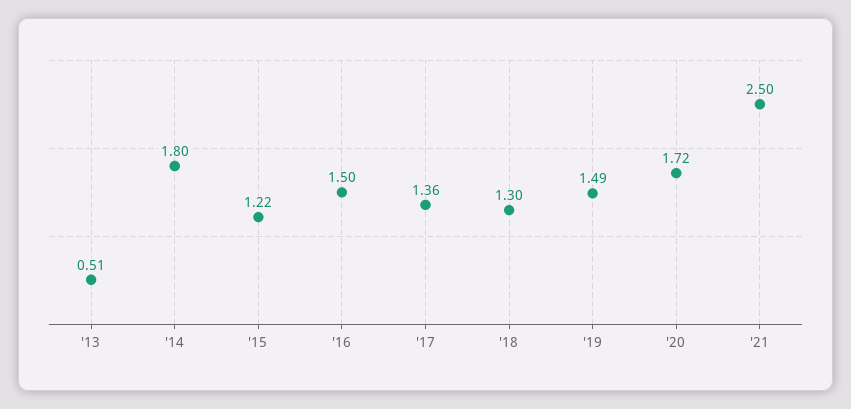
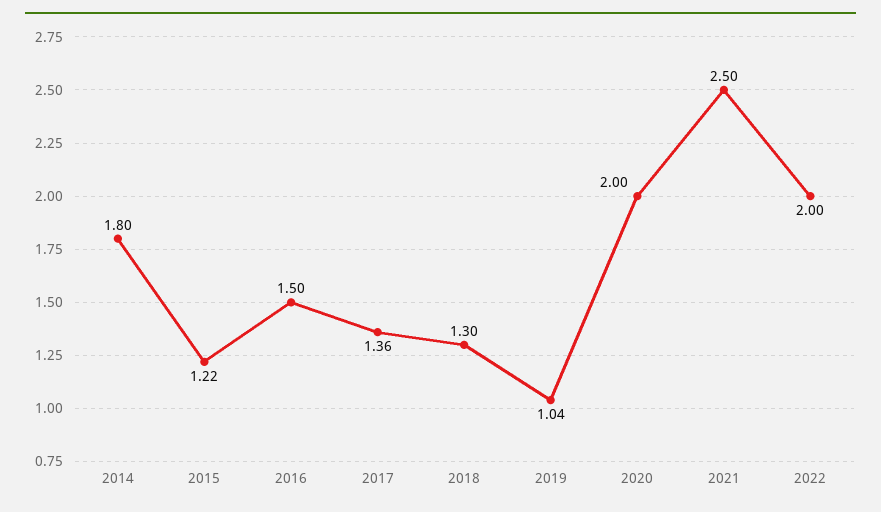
'13: 0.51 -> none
'19: 1.49 -> 1.04
'20: 1.72 -> 2
2022: none -> 2

